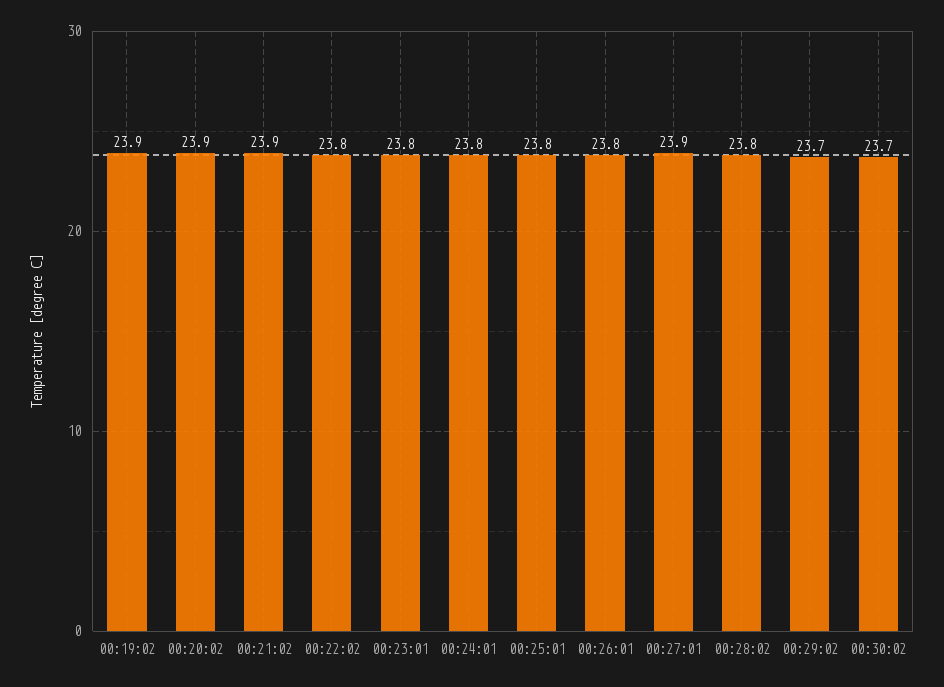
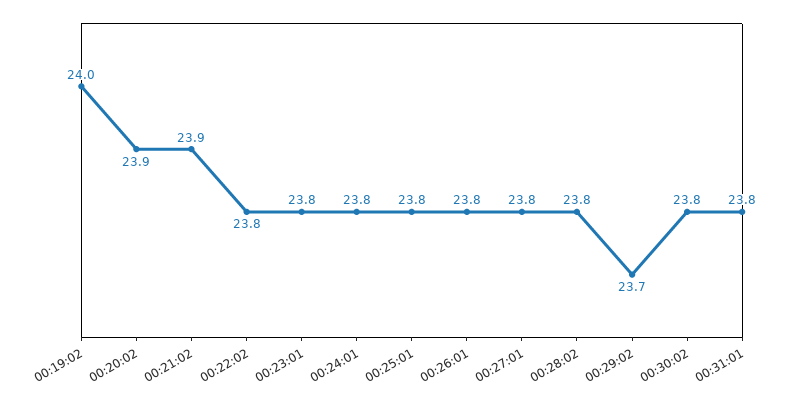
00:19:02: 23.9 -> 24
00:27:01: 23.9 -> 23.8
00:30:02: 23.7 -> 23.8
00:31:01: none -> 23.8

